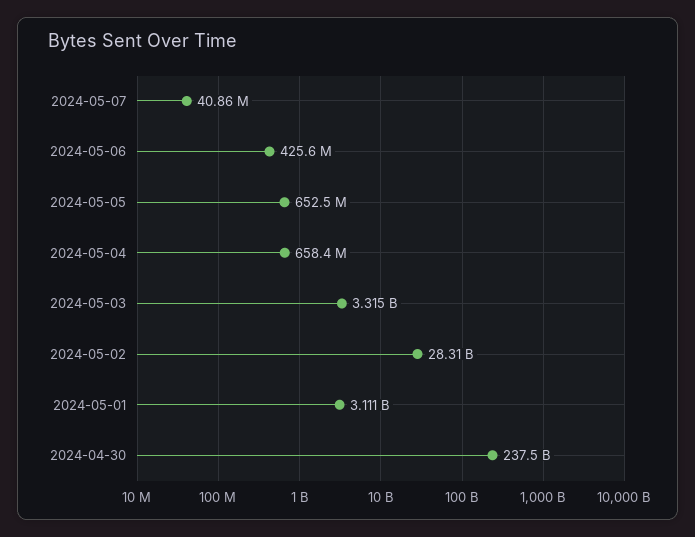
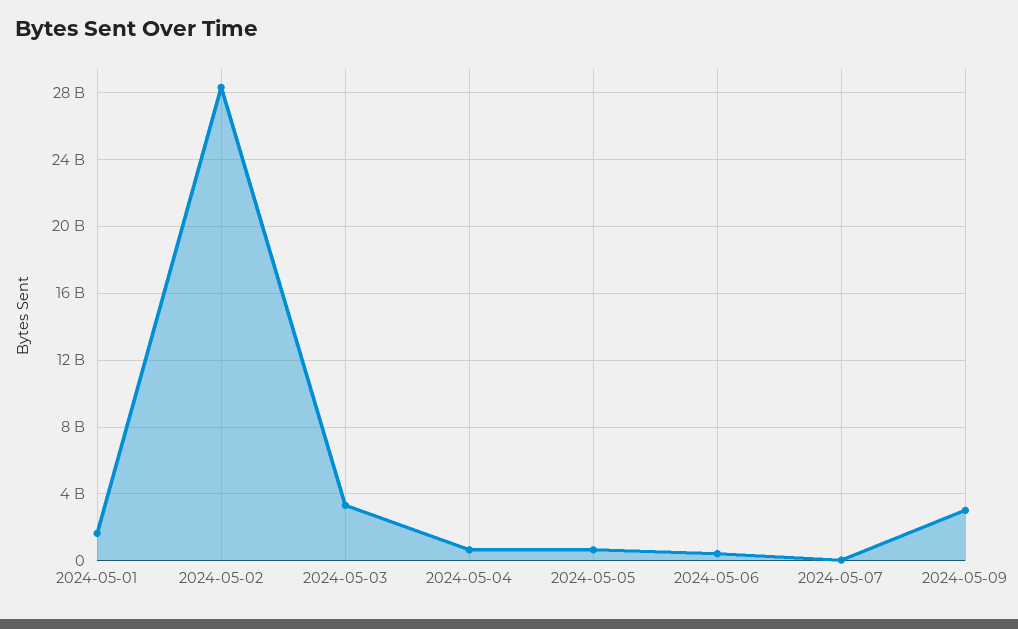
2024-05-01: 3111000000 -> 1500000000
2024-04-30: 237500000000 -> none
2024-05-09: none -> 3000000000

